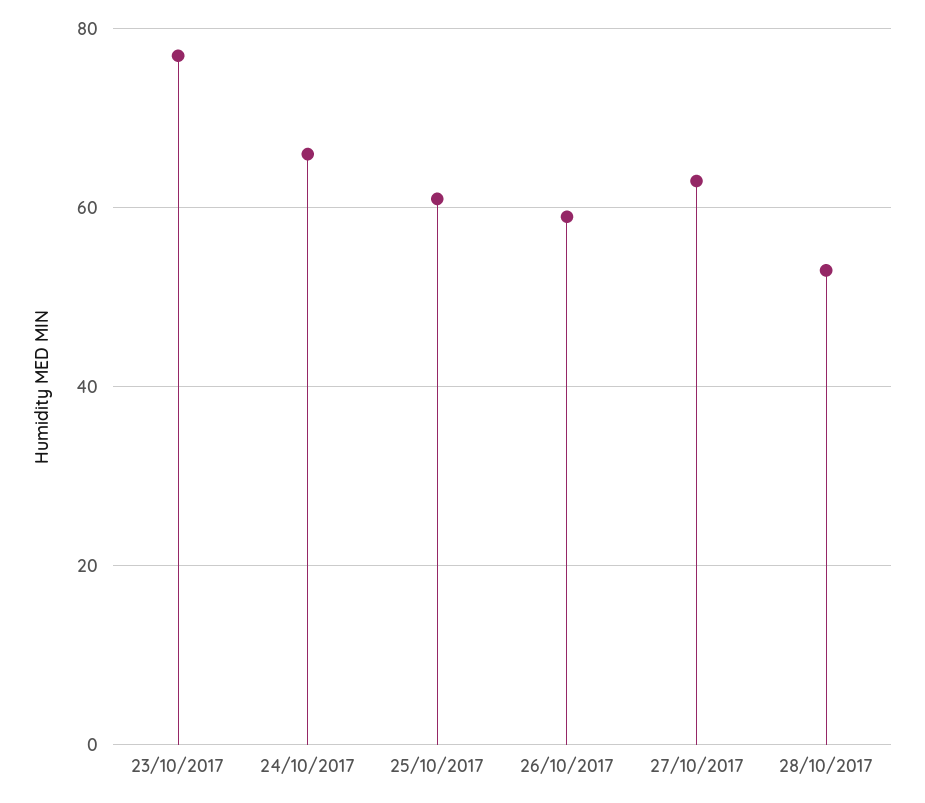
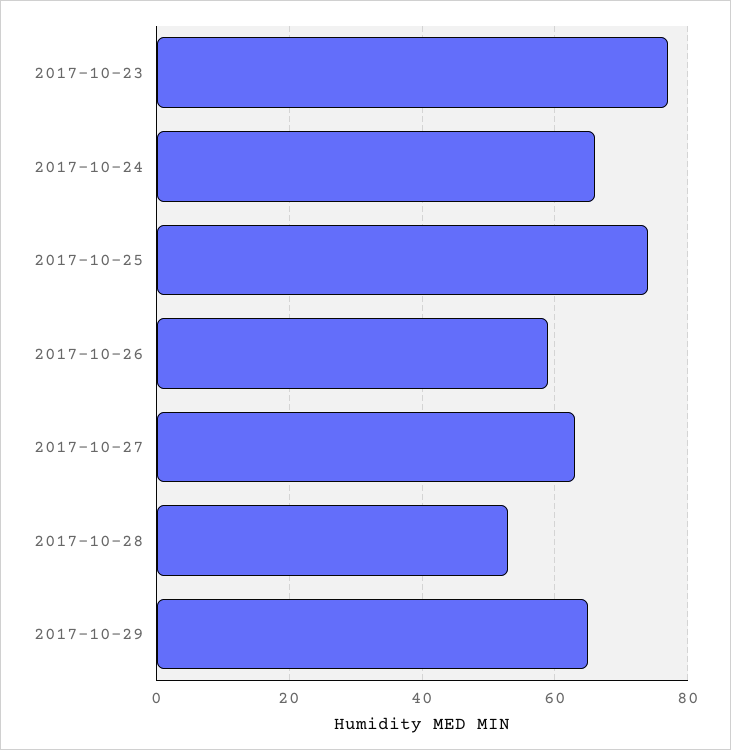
25/10/2017: 60 -> 75
2017-10-29: none -> 65

